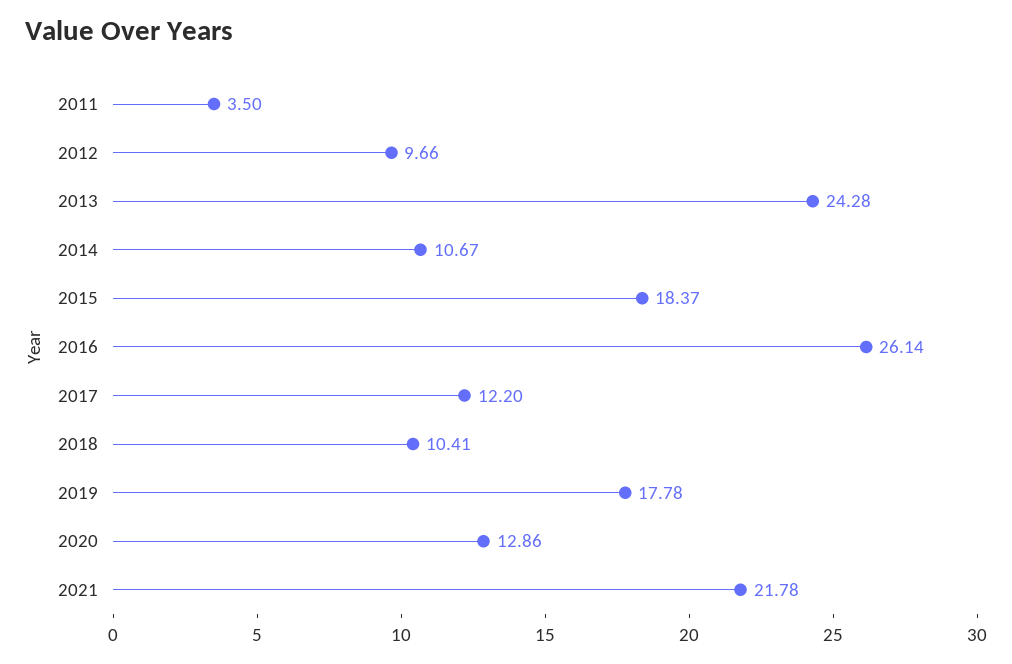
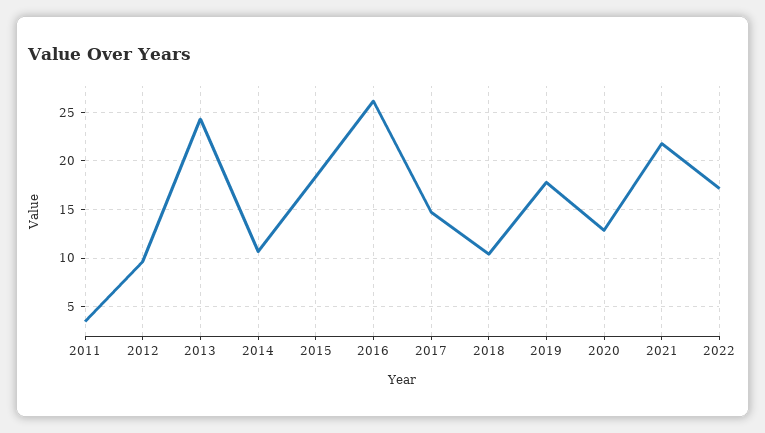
2017: 12.2 -> 15
2022: none -> 17

